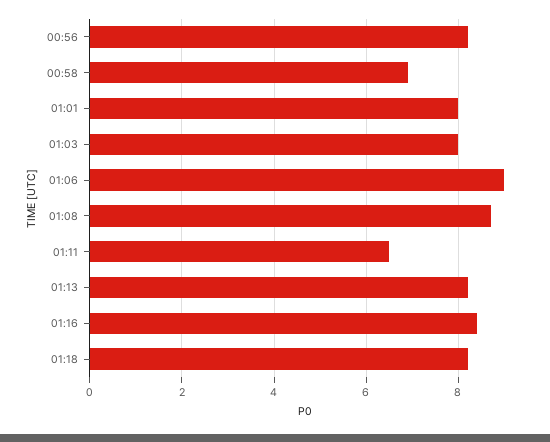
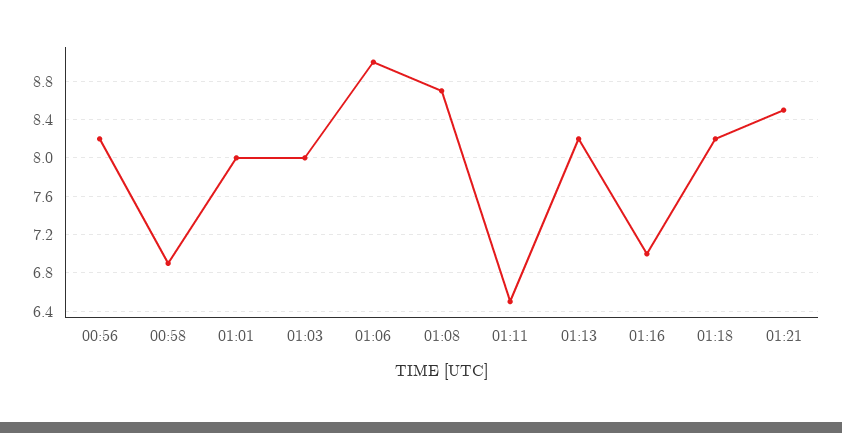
01:16: 8.5 -> 7
01:21: none -> 8.5

